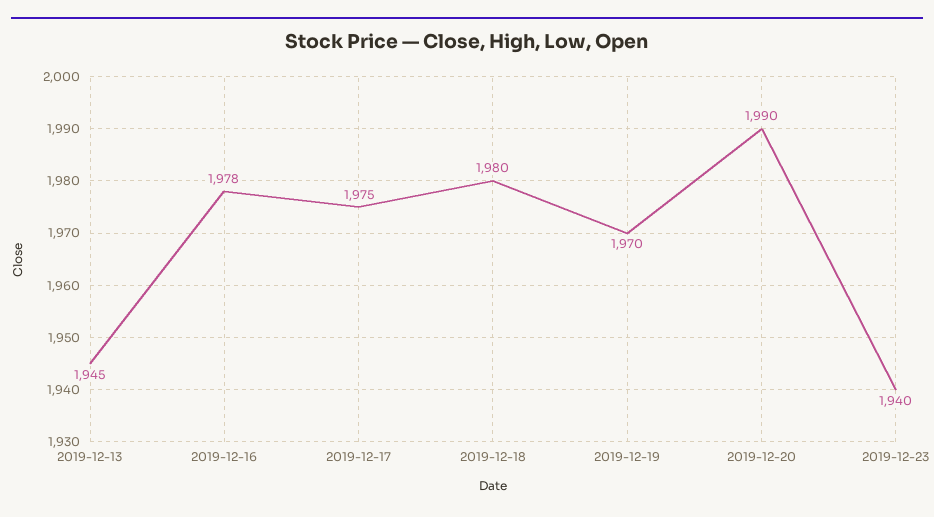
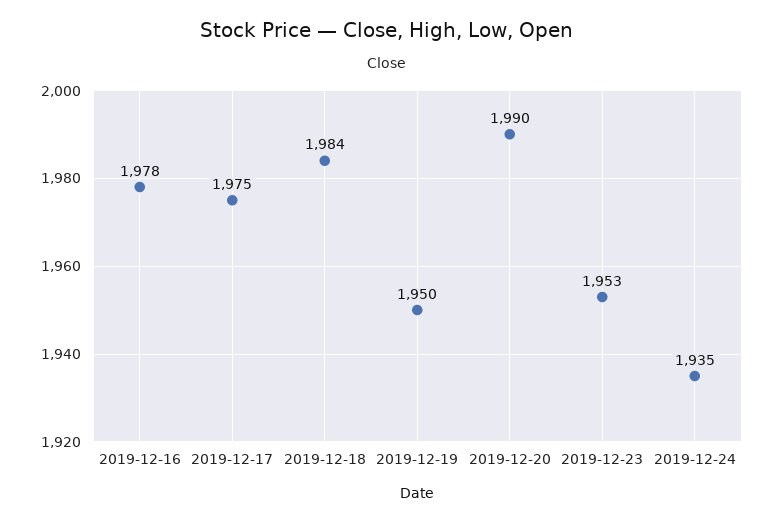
2019-12-13: 1945 -> none
2019-12-18: 1980 -> 1984
2019-12-19: 1970 -> 1950
2019-12-23: 1940 -> 1953
2019-12-24: none -> 1935

